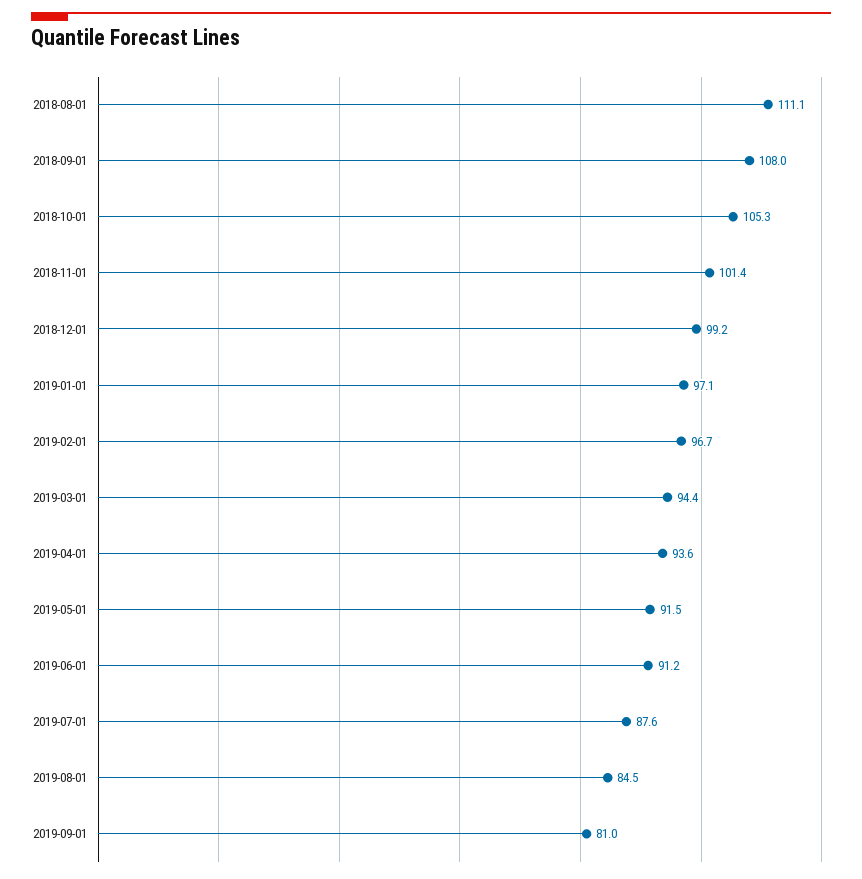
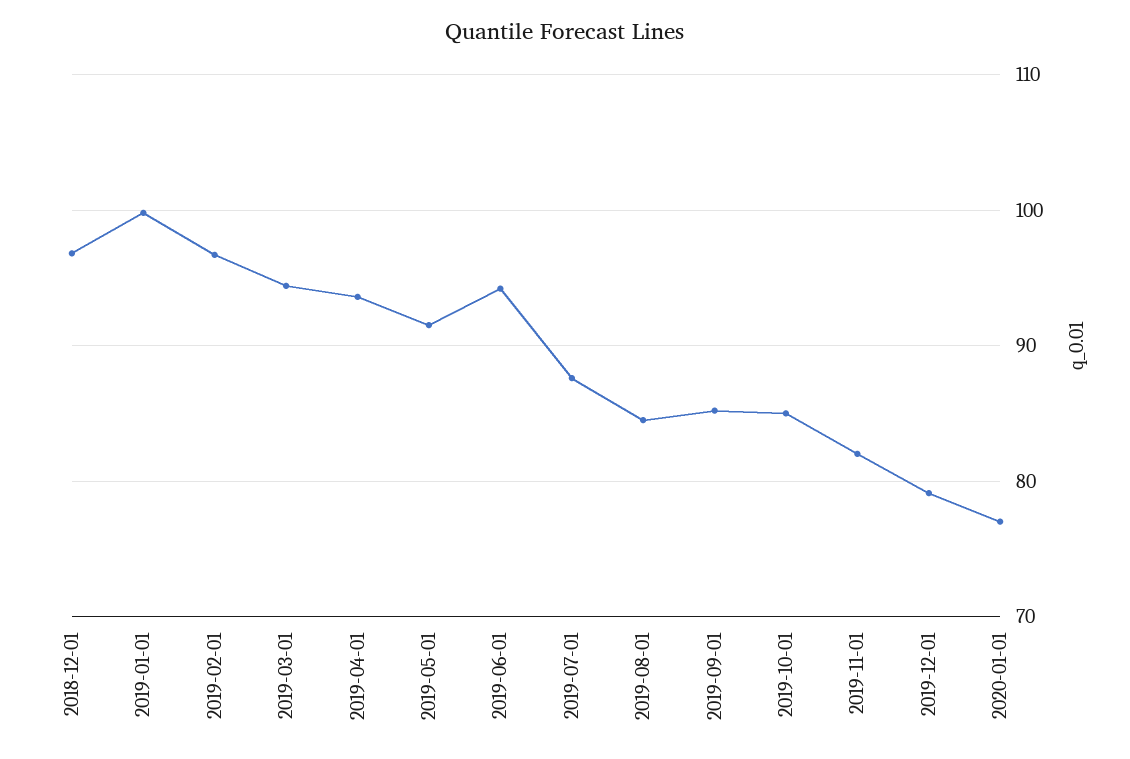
2018-08-01: 111.1 -> none
2018-09-01: 108 -> none
2018-10-01: 105.3 -> none
2018-11-01: 101.4 -> none
2018-12-01: 99.2 -> 97
2019-01-01: 97.1 -> 100
2019-06-01: 91.2 -> 94
2019-09-01: 81 -> 85
2019-10-01: none -> 85
2019-11-01: none -> 82
2019-12-01: none -> 79
2020-01-01: none -> 77

